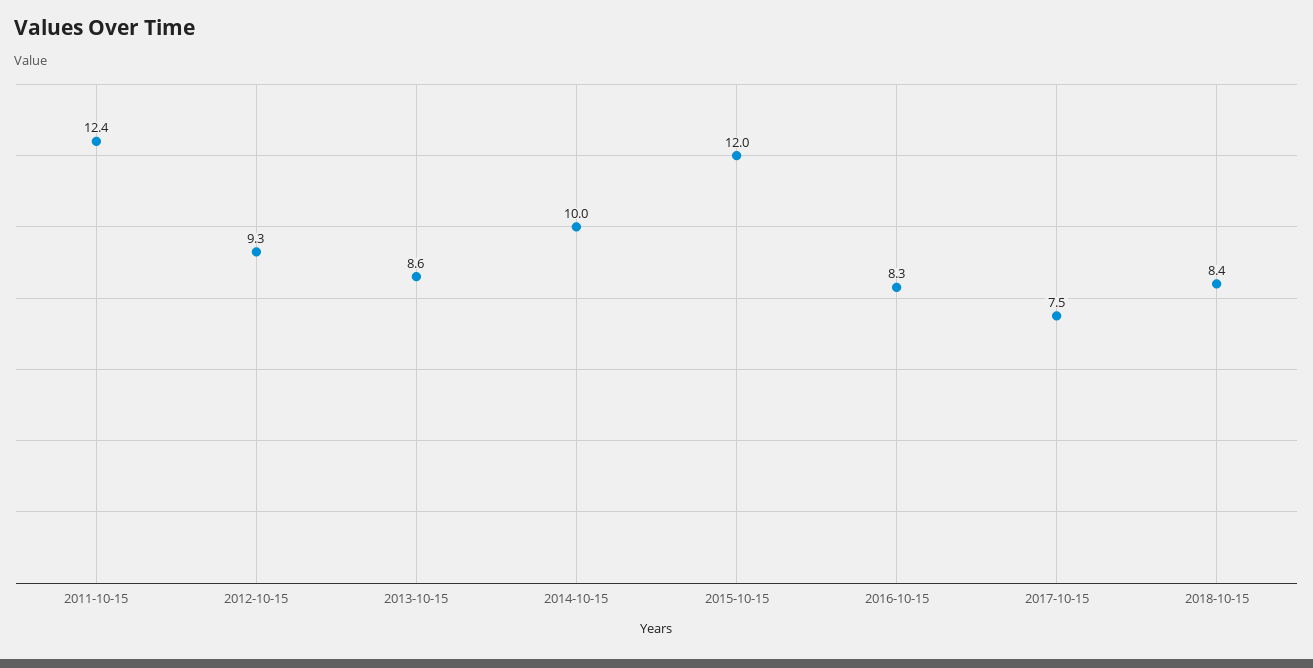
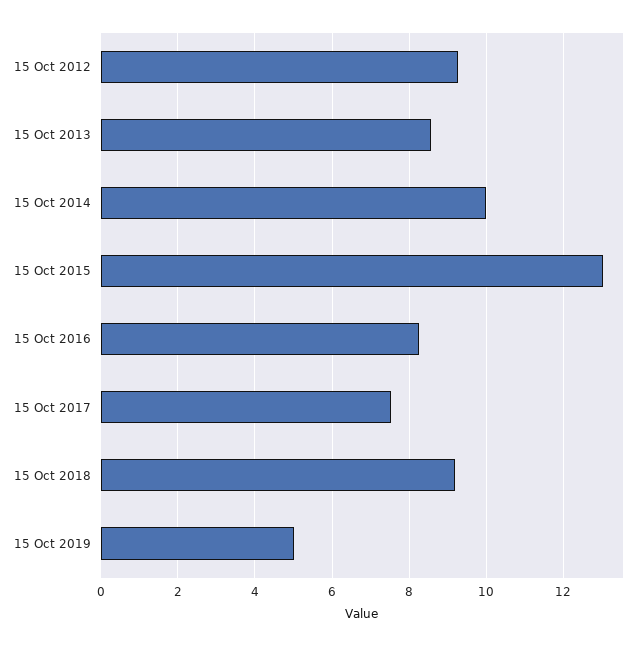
2011-10-15: 12.4 -> none
2015-10-15: 12 -> 13
2018-10-15: 8.4 -> 9.2
15 Oct 2019: none -> 5

